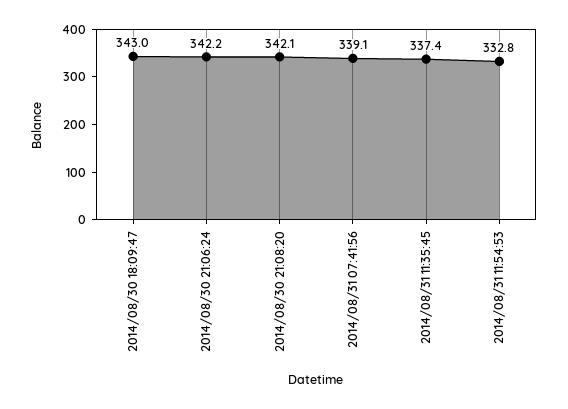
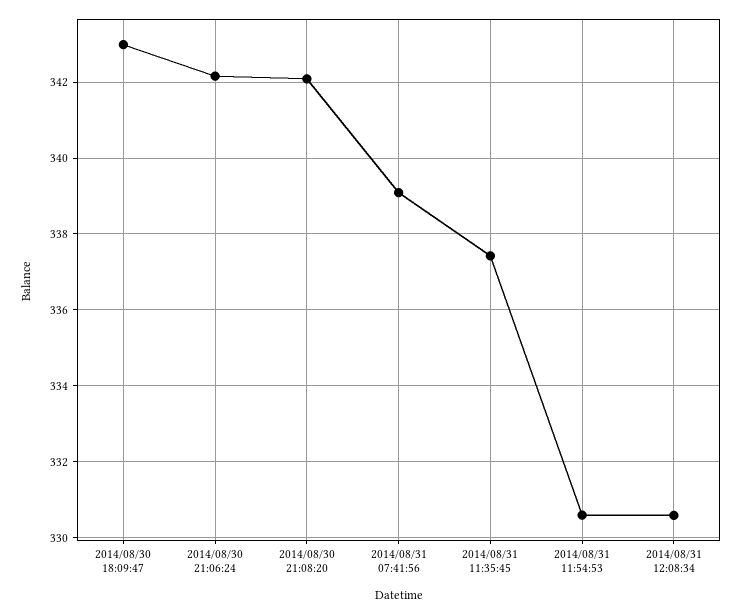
2014/08/31 11:54:53: 332.8 -> 330.6
2014/08/31 12:08:34: none -> 330.6

